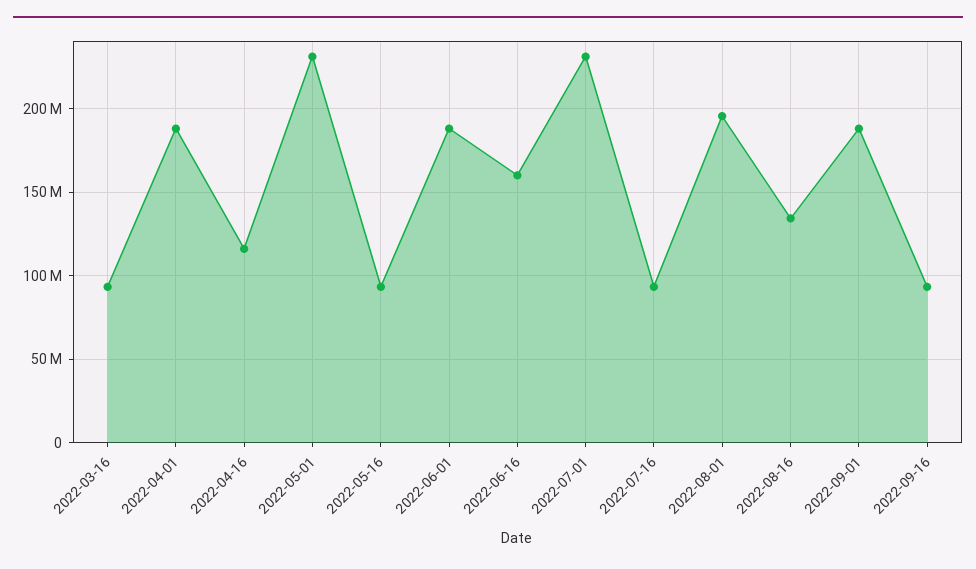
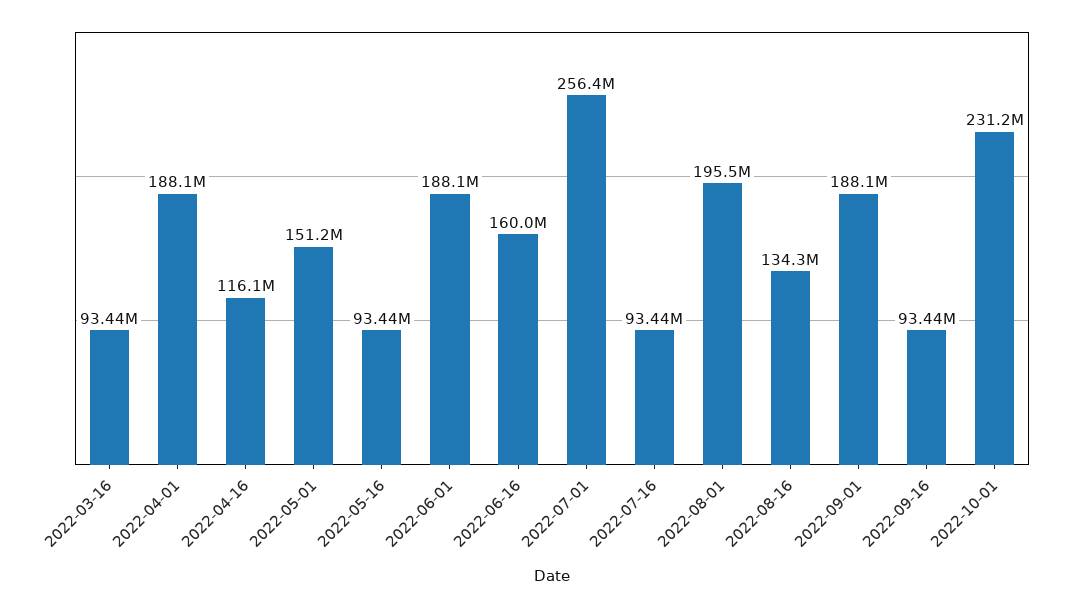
2022-05-01: 230000000 -> 151200000
2022-07-01: 230000000 -> 256400000
2022-10-01: none -> 231200000

